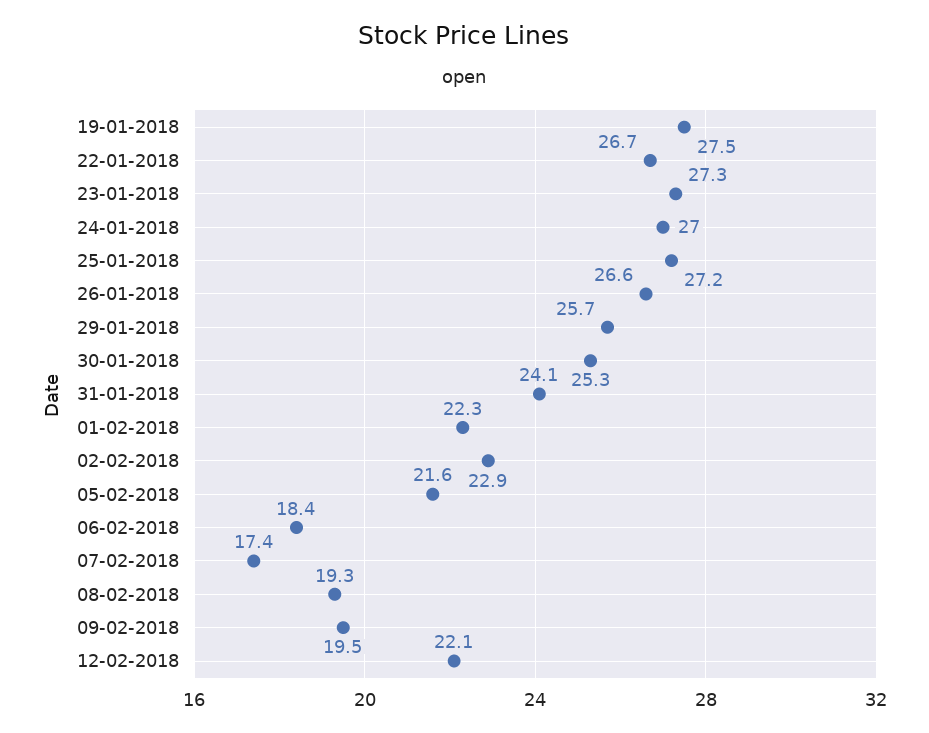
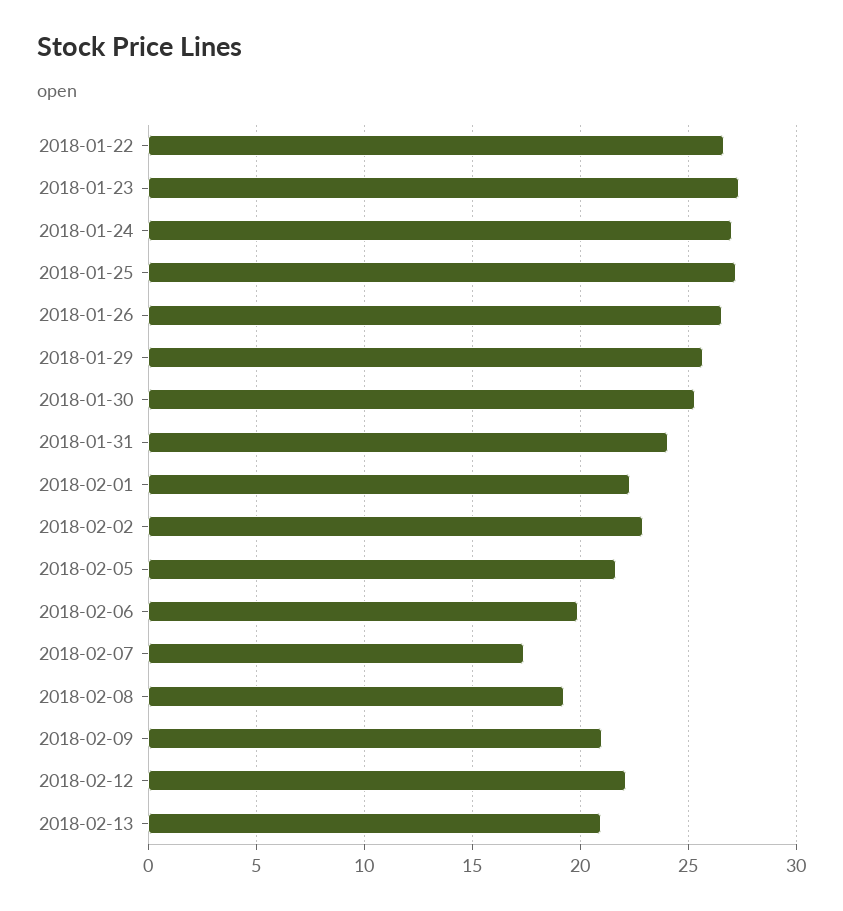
19-01-2018: 27.5 -> none
06-02-2018: 18.4 -> 20
09-02-2018: 19.5 -> 21
2018-02-13: none -> 21

